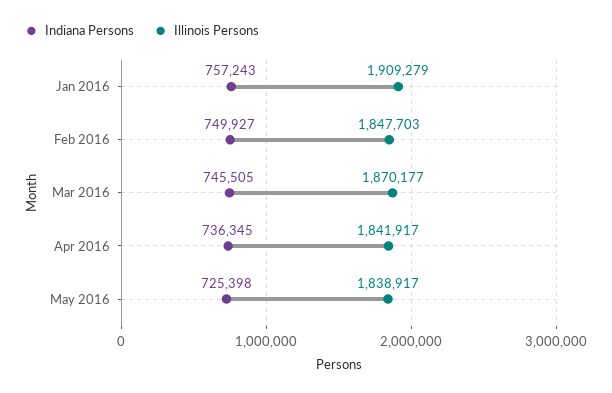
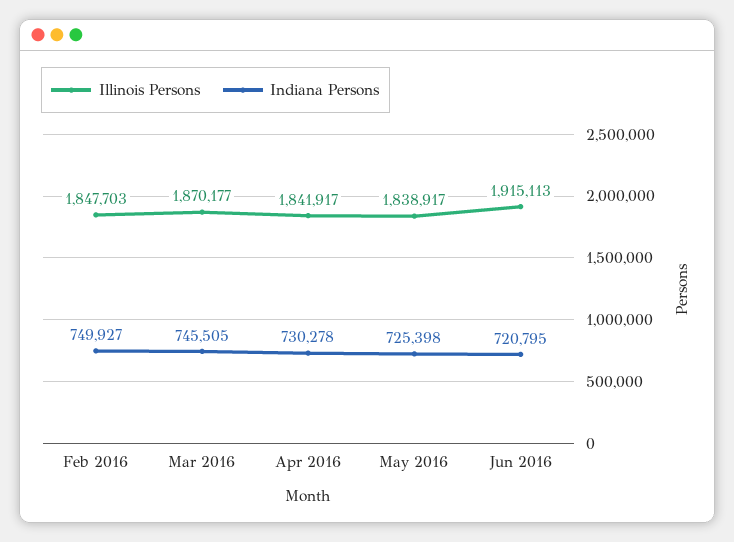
Indiana Persons, Jan 2016: 757243 -> none
Illinois Persons, Jan 2016: 1909279 -> none
Indiana Persons, Apr 2016: 736345 -> 730278
Illinois Persons, Jun 2016: none -> 1915113
Indiana Persons, Jun 2016: none -> 720795

